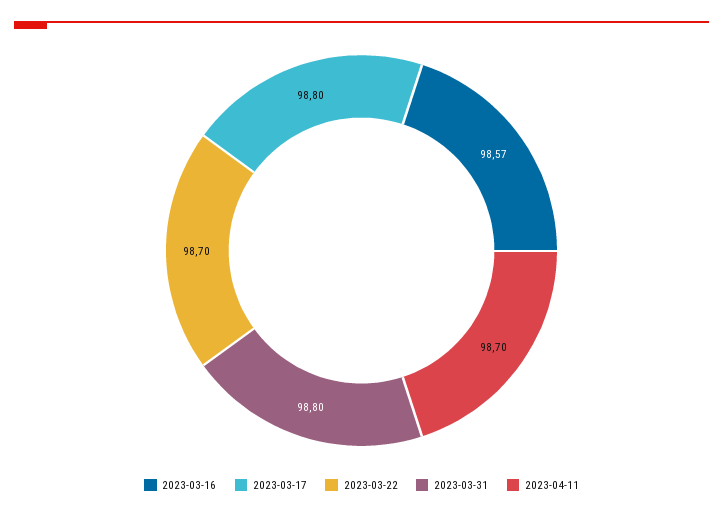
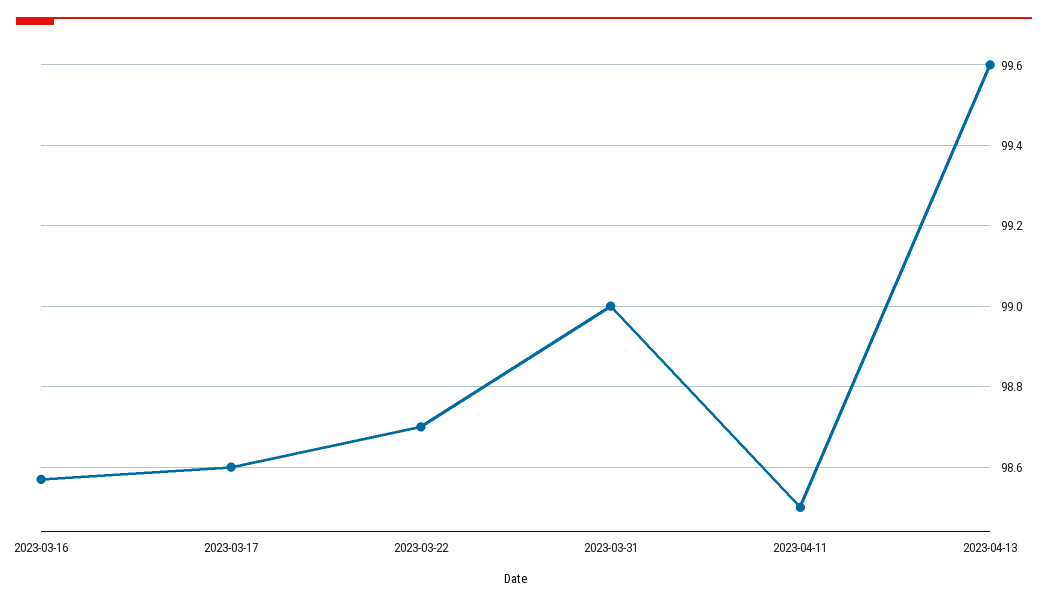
2023-03-17: 98.8 -> 98.6
2023-03-31: 98.8 -> 99
2023-04-11: 98.7 -> 98.5
2023-04-13: none -> 99.6

